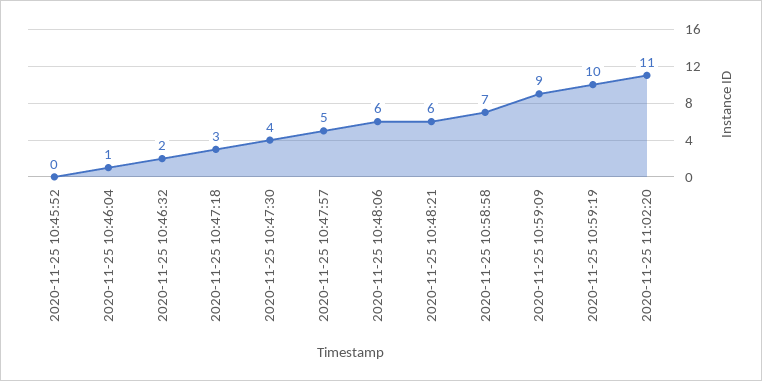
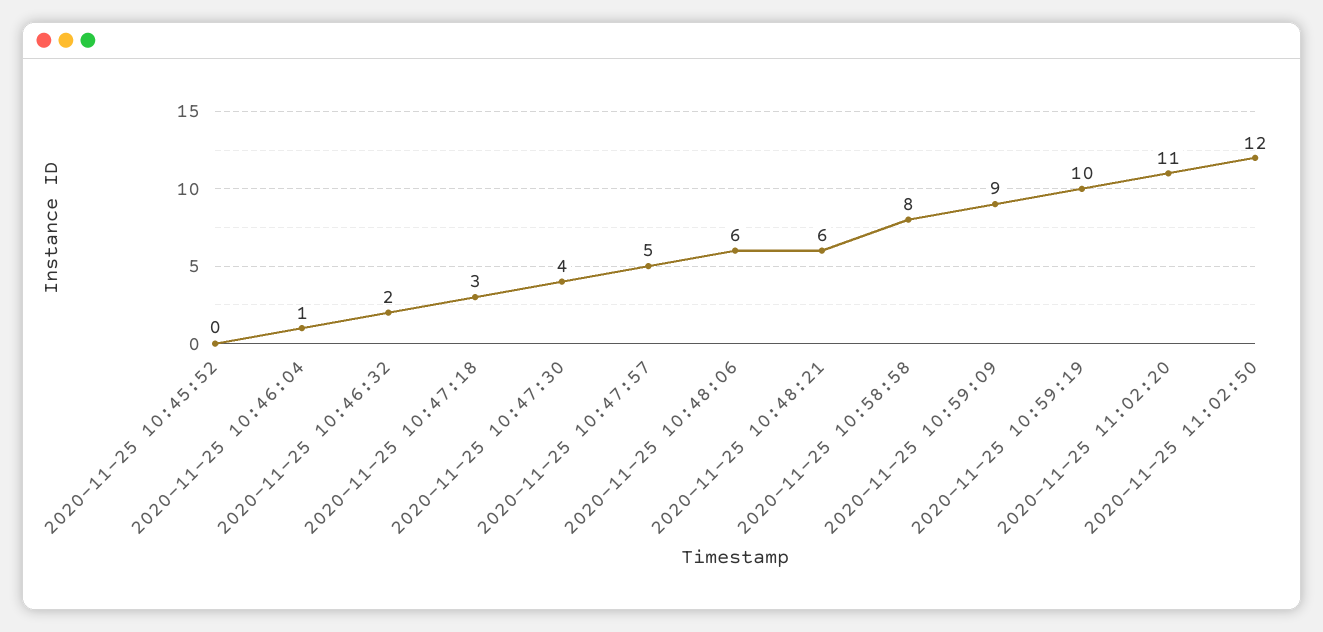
2020-11-25 10:58:58: 7 -> 8
2020-11-25 11:02:50: none -> 12

